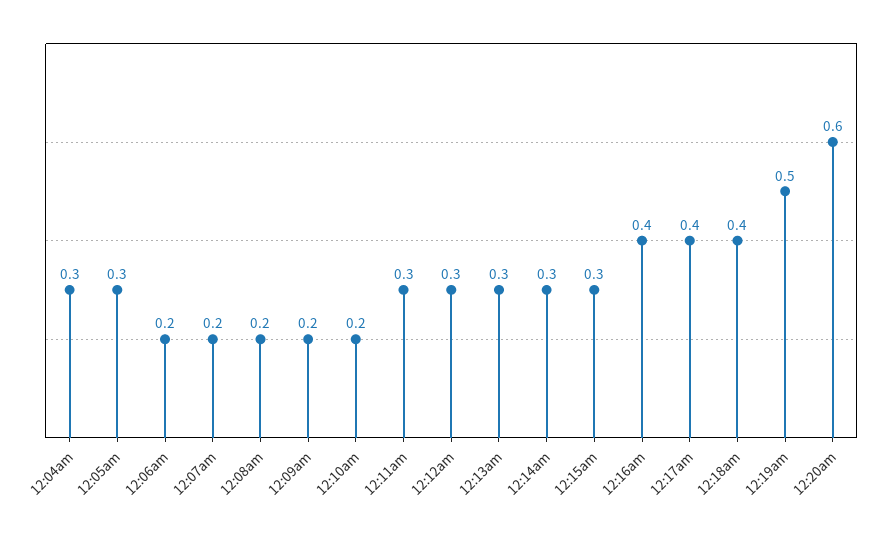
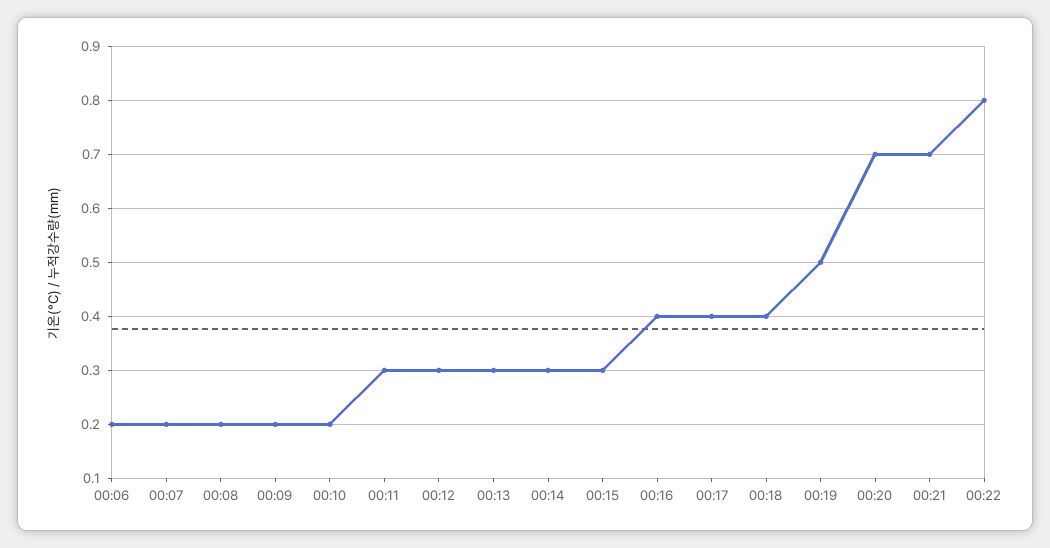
12:04am: 0.3 -> none
12:05am: 0.3 -> none
12:20am: 0.6 -> 0.7
00:21: none -> 0.7
00:22: none -> 0.8

